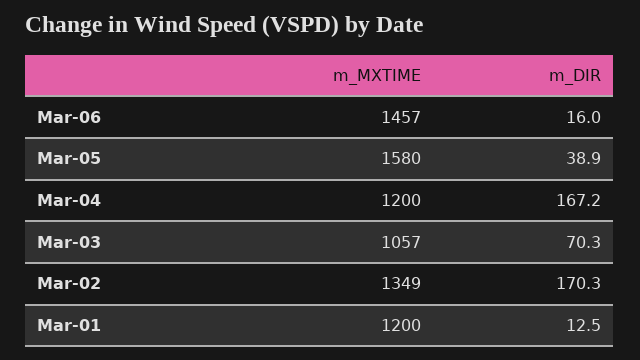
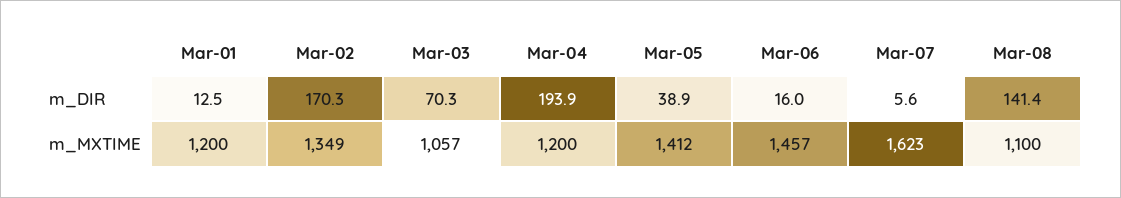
m_MXTIME, Mar-05: 1580 -> 1412
m_DIR, Mar-04: 167.2 -> 193.9
m_DIR, Mar-07: none -> 5.6
m_DIR, Mar-08: none -> 141.4
m_MXTIME, Mar-07: none -> 1623
m_MXTIME, Mar-08: none -> 1100

